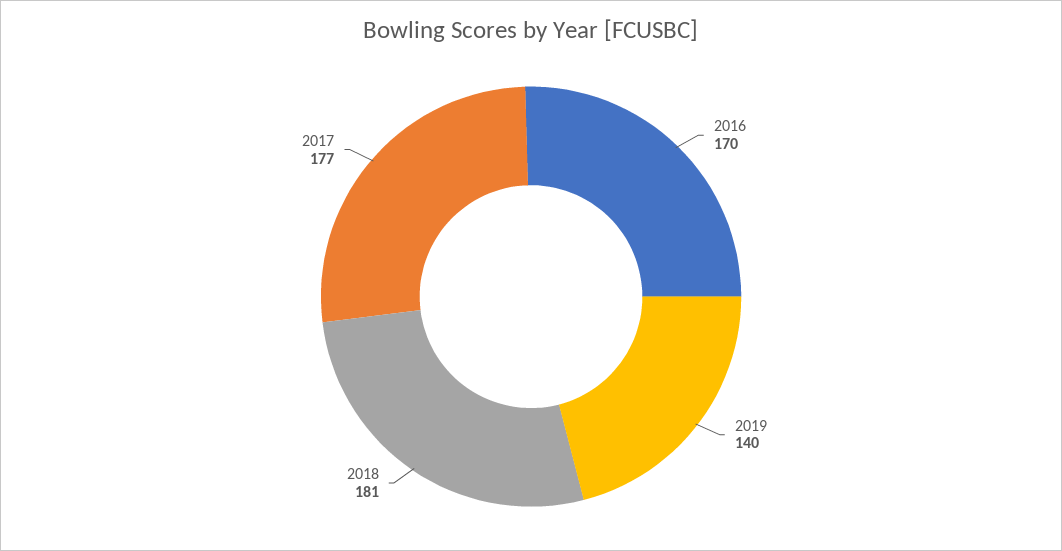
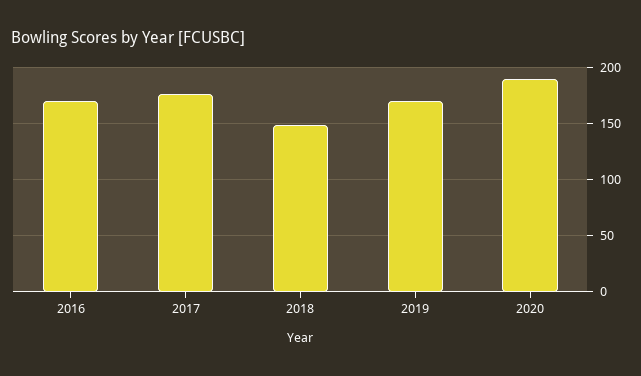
2019: 140 -> 170
2018: 181 -> 150
2020: none -> 190

